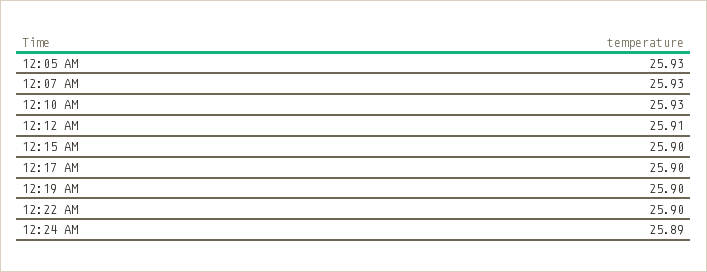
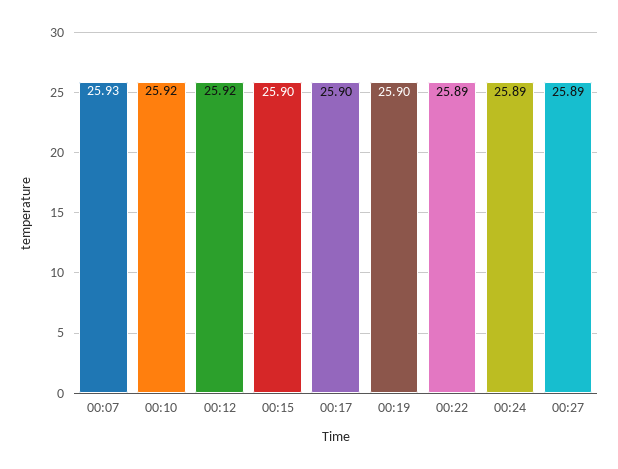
12:05 AM: 25.93 -> none
12:10 AM: 25.93 -> 25.92
12:12 AM: 25.91 -> 25.92
12:22 AM: 25.9 -> 25.89
00:27: none -> 25.89

